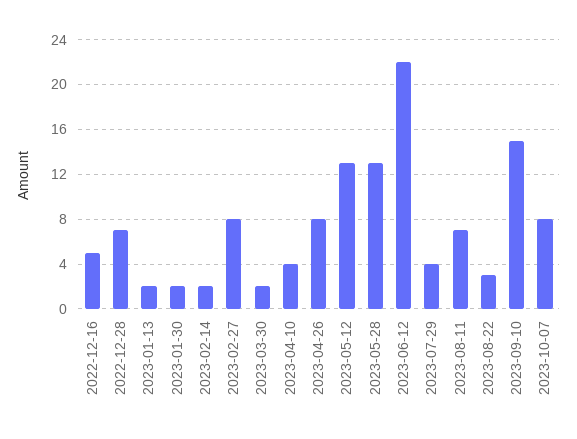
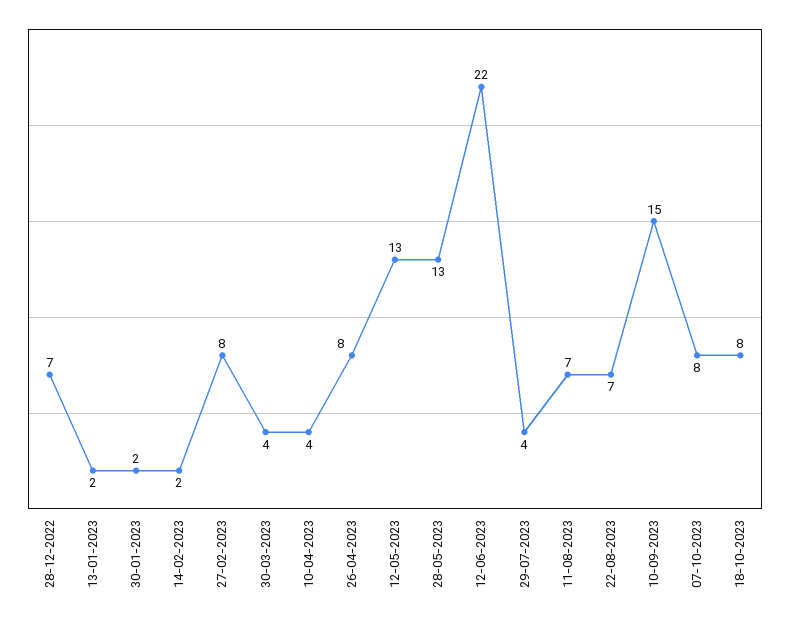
2022-12-16: 5 -> none
2023-03-30: 2 -> 4
2023-08-22: 3 -> 7
18-10-2023: none -> 8

